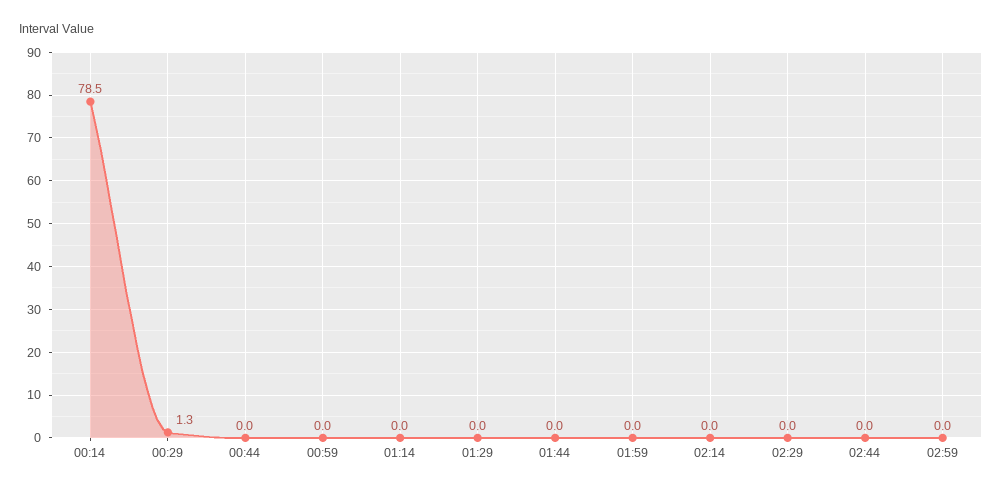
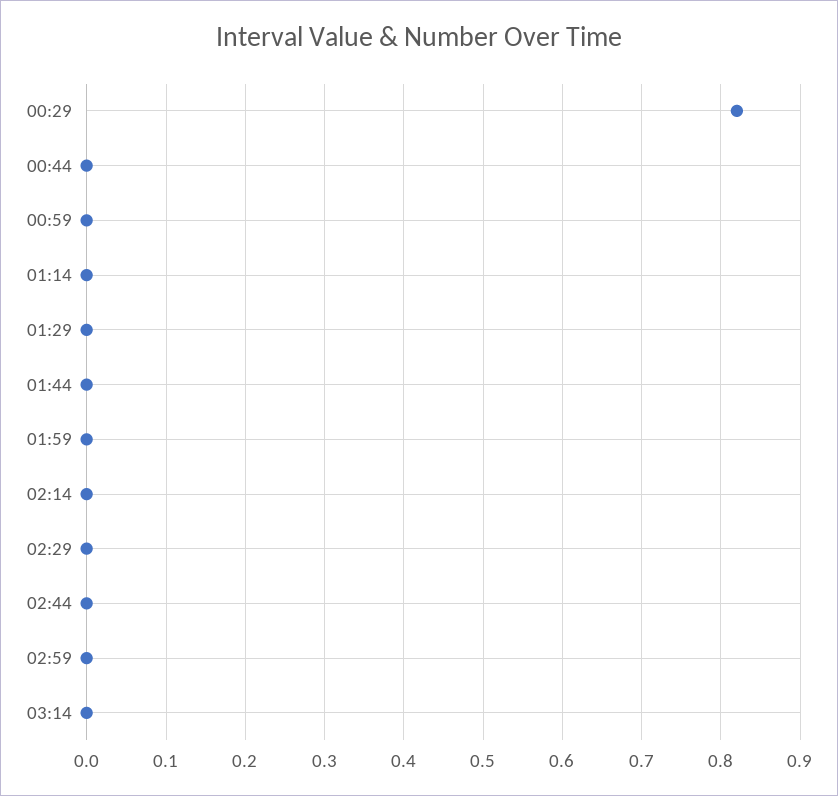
00:14: 78.5 -> none
00:29: 1.3 -> 0.82
03:14: none -> 0

